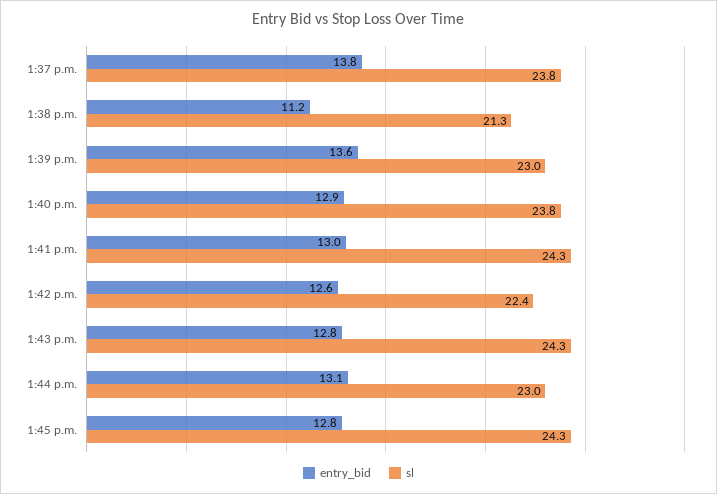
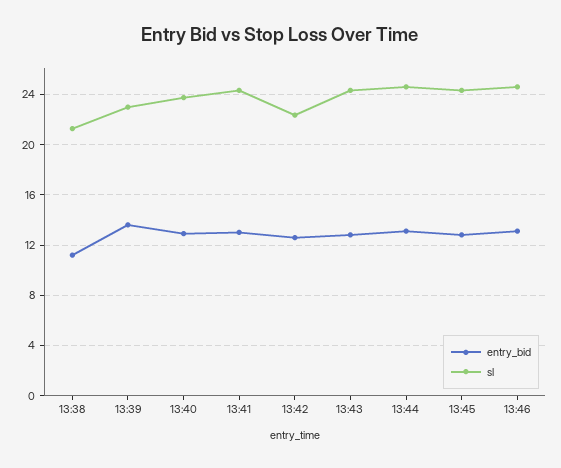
entry_bid, 1:37 p.m.: 13.8 -> none
sl, 1:37 p.m.: 23.8 -> none
sl, 1:44 p.m.: 23 -> 24.5
entry_bid, 13:46: none -> 13
sl, 13:46: none -> 24.5

